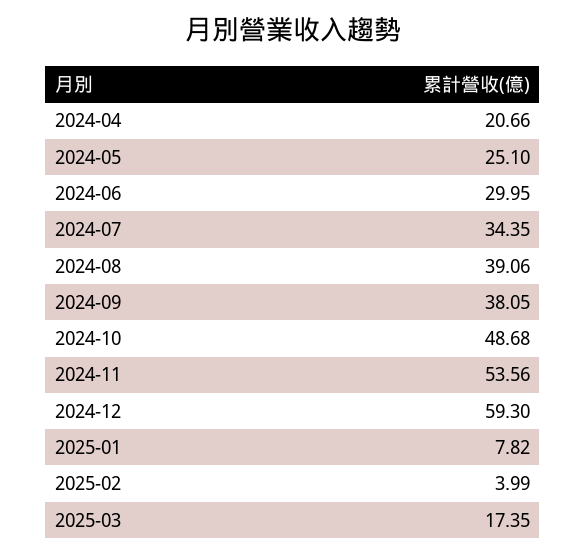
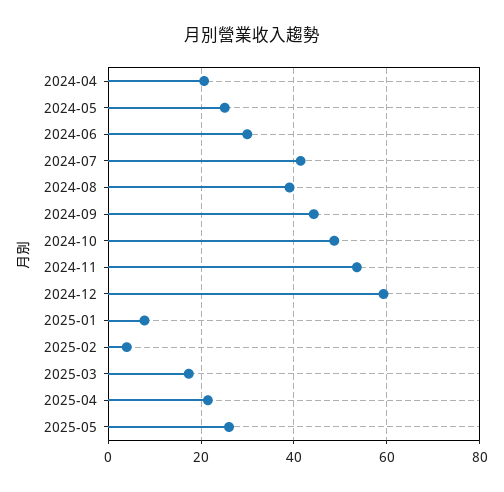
2024-07: 34.35 -> 42
2024-09: 38.05 -> 44
2025-04: none -> 22
2025-05: none -> 26

